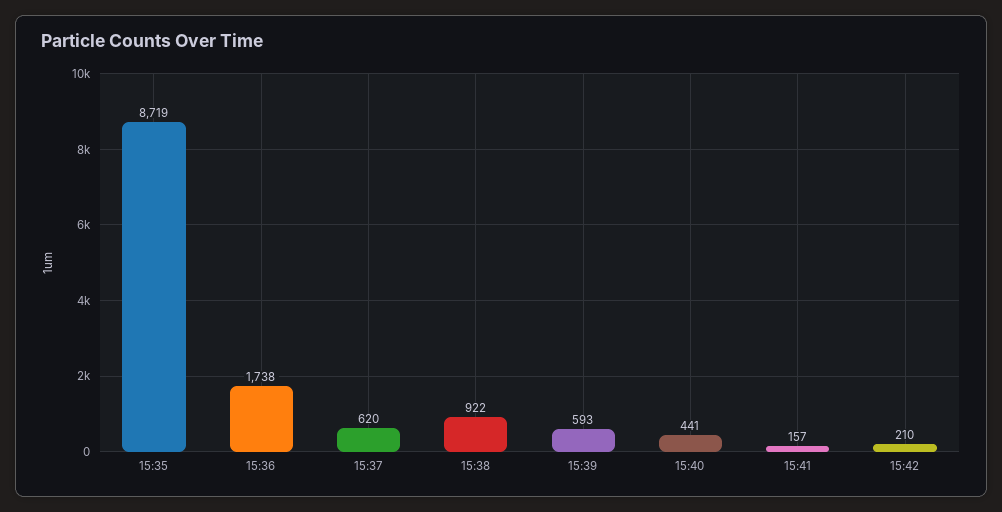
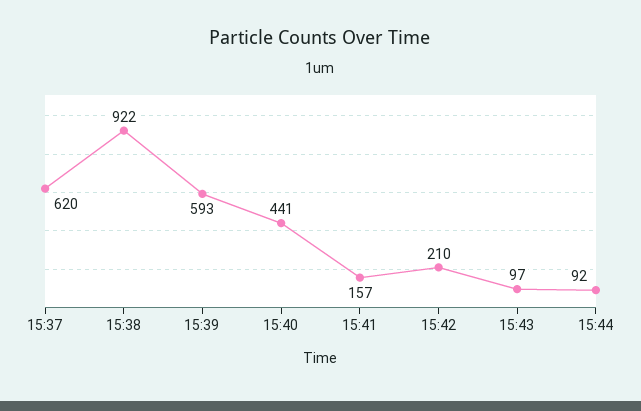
15:35: 8719 -> none
15:36: 1738 -> none
15:43: none -> 97
15:44: none -> 92

